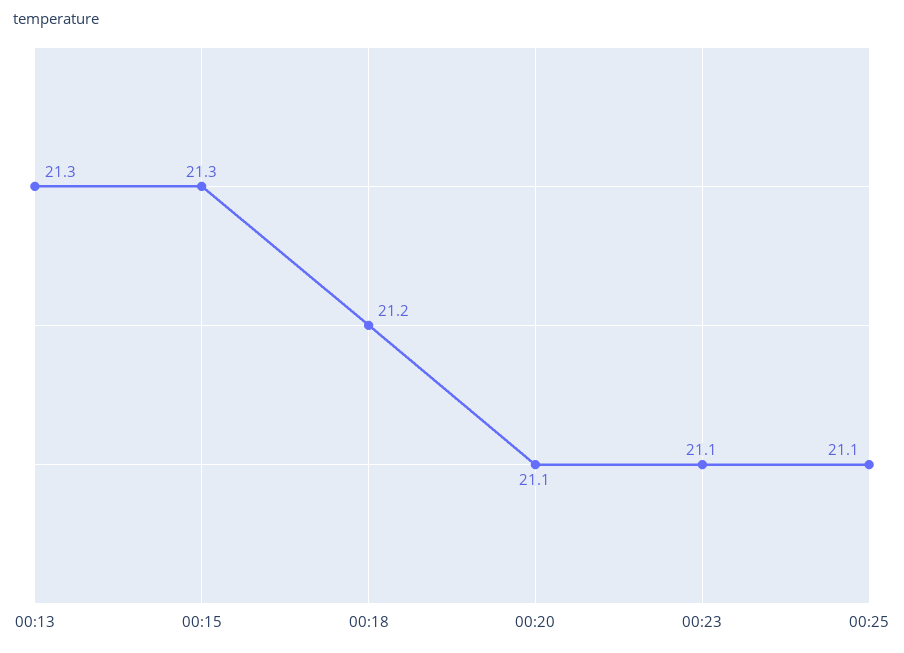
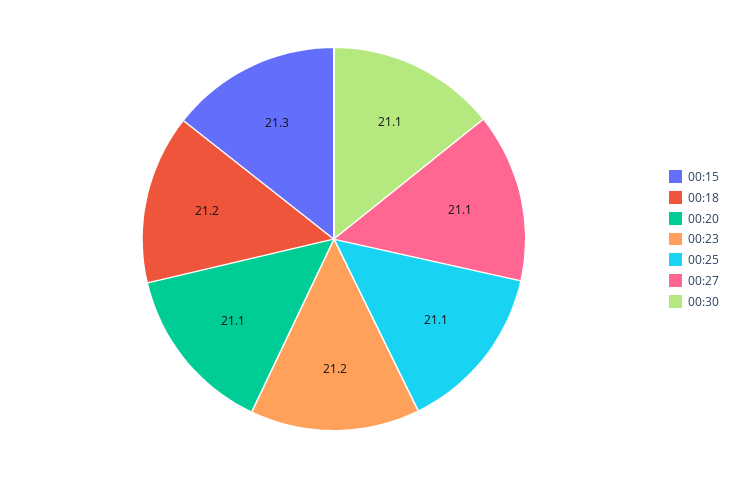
00:13: 21.3 -> none
00:23: 21.1 -> 21.2
00:27: none -> 21.1
00:30: none -> 21.1

